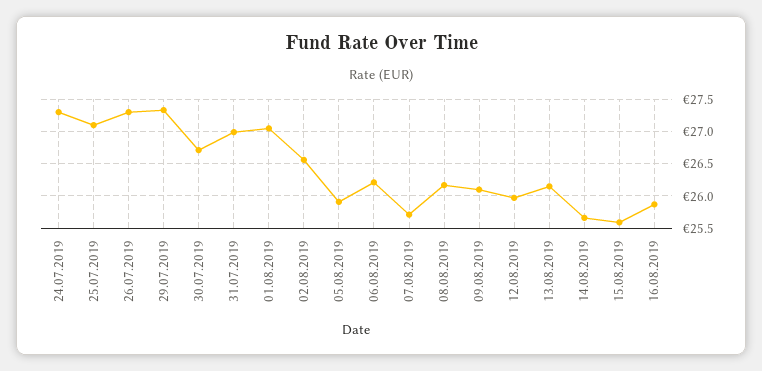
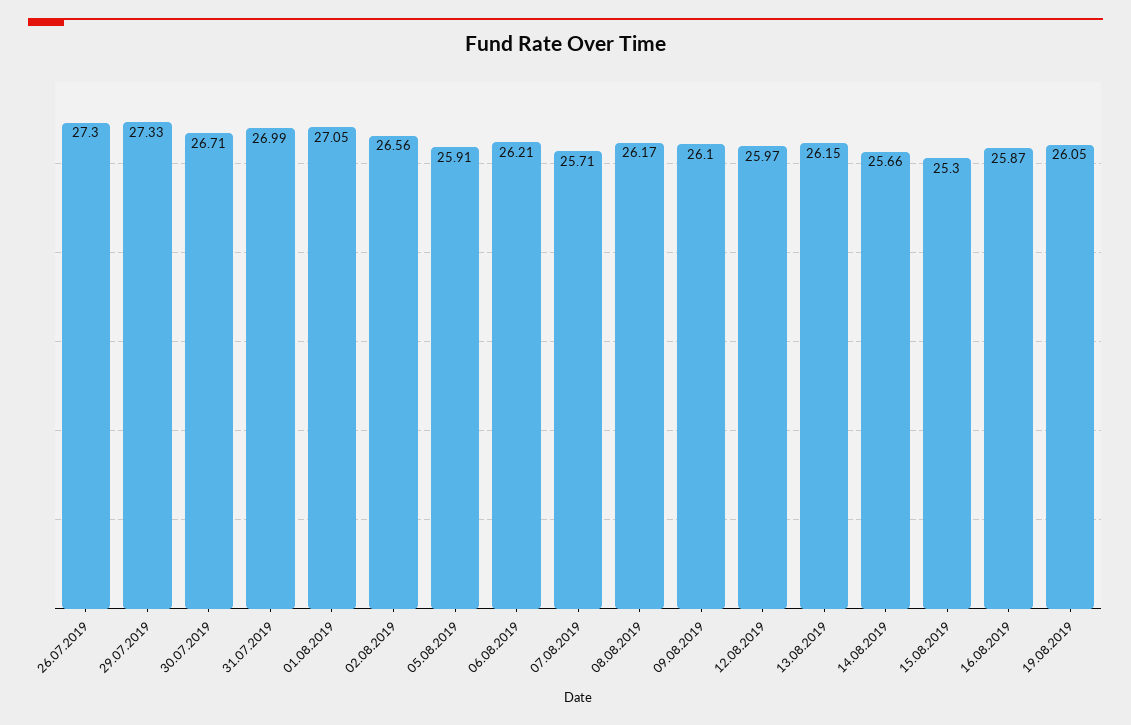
24.07.2019: 27.3 -> none
25.07.2019: 27.1 -> none
15.08.2019: 25.6 -> 25.3
19.08.2019: none -> 26.05

